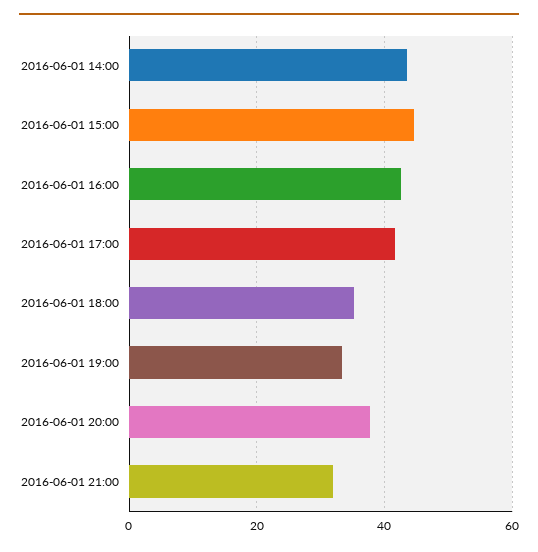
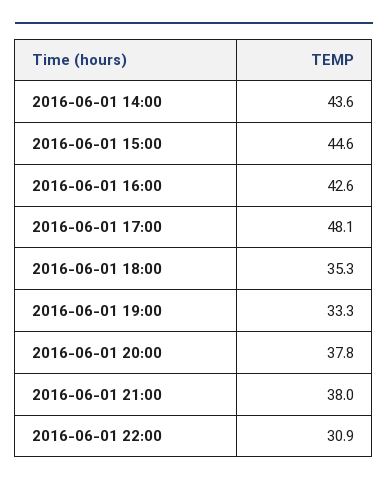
2016-06-01 17:00: 42 -> 48.1
2016-06-01 21:00: 32 -> 38
2016-06-01 22:00: none -> 30.9

